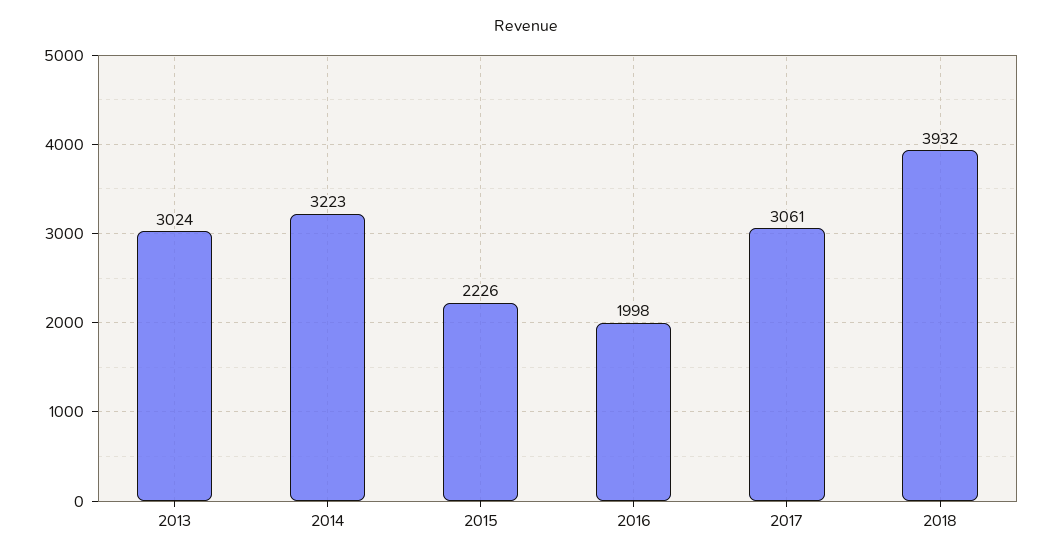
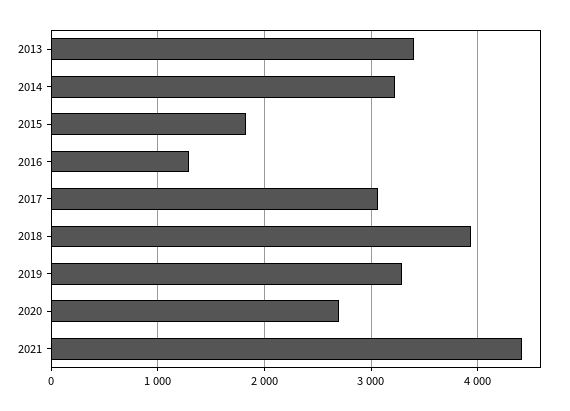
2013: 3024 -> 3400
2015: 2226 -> 1800
2016: 1998 -> 1300
2019: none -> 3300
2020: none -> 2700
2021: none -> 4400

